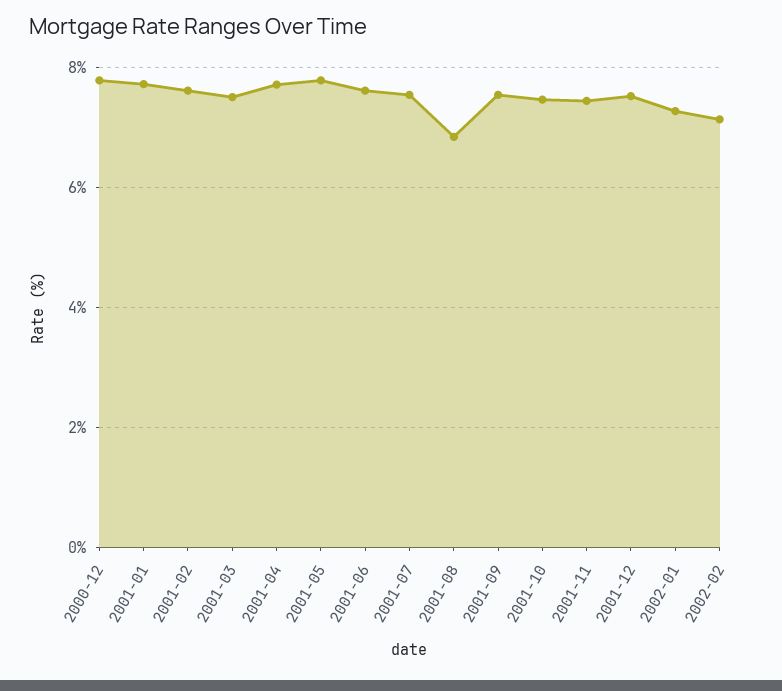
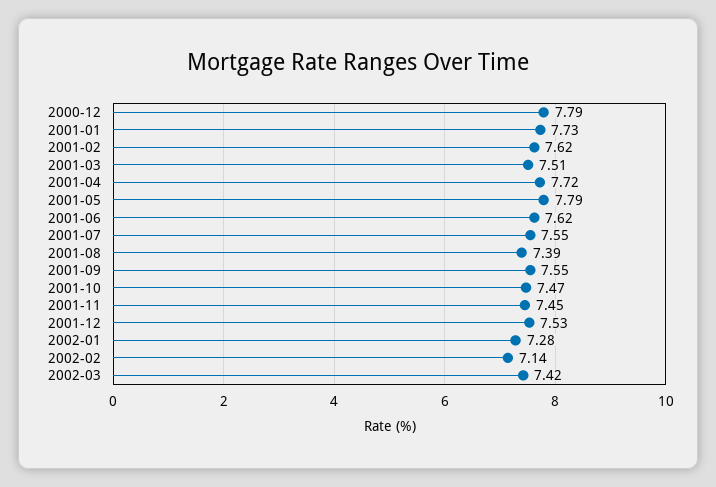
2001-08: 6.8 -> 7.39
2002-03: none -> 7.42

